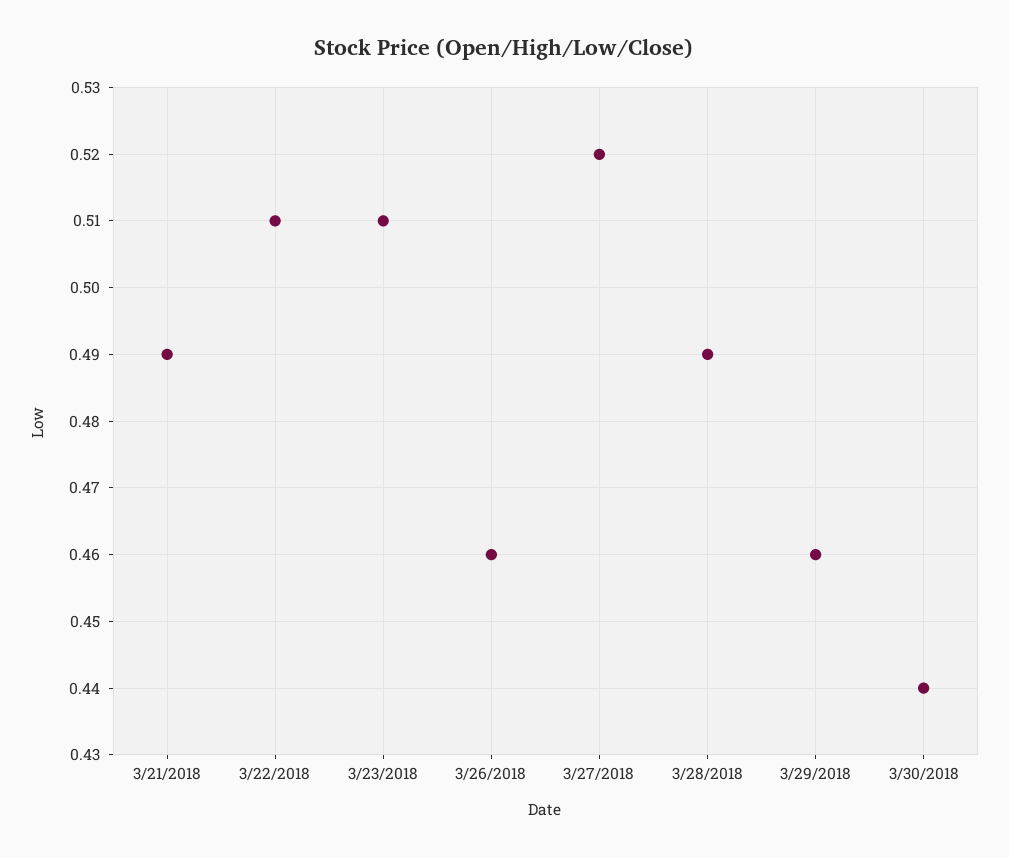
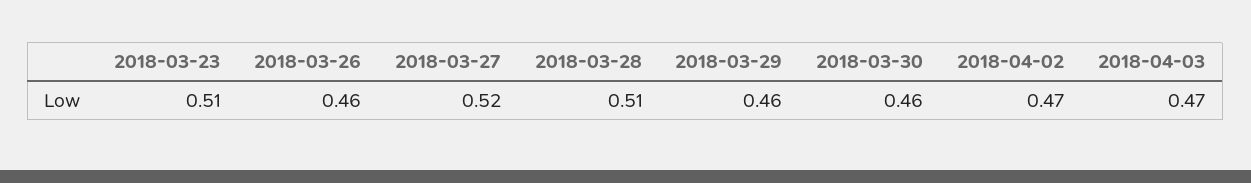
3/21/2018: 0.49 -> none
3/22/2018: 0.51 -> none
3/28/2018: 0.49 -> 0.51
3/30/2018: 0.44 -> 0.46
2018-04-02: none -> 0.47
2018-04-03: none -> 0.47

